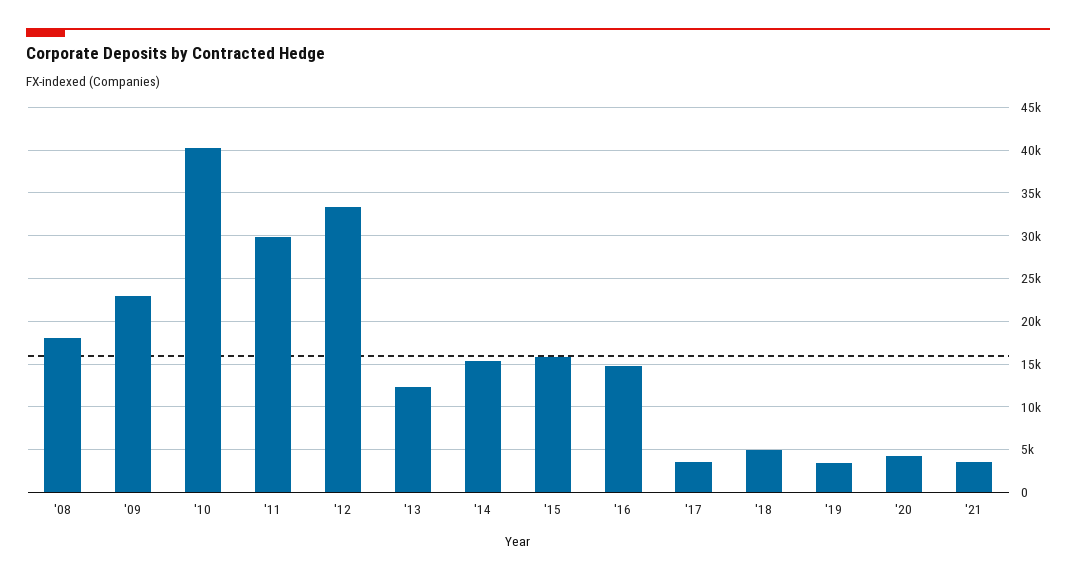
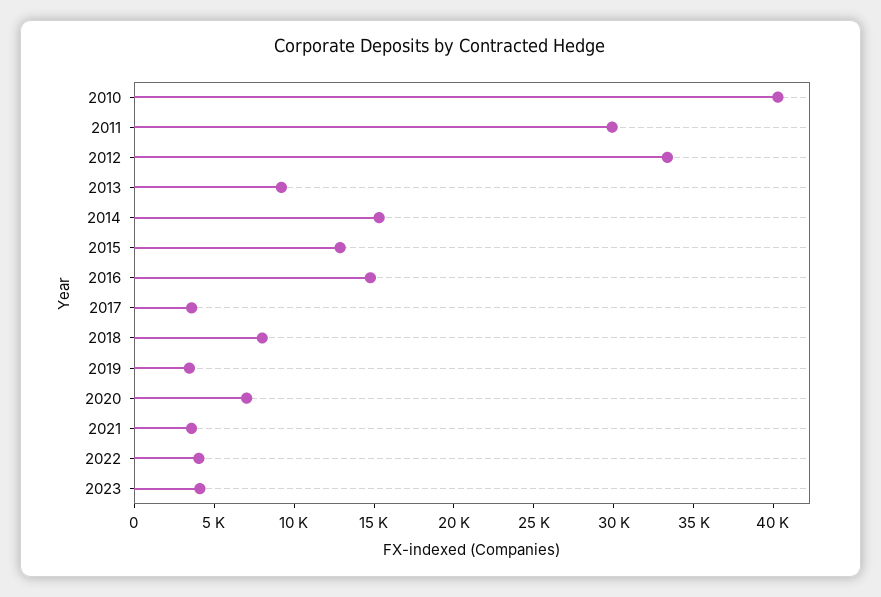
'08: 18000 -> none
'09: 23000 -> none
'13: 12000 -> 9000
'15: 16000 -> 13000
'18: 5000 -> 8000
'20: 4000 -> 7000
2022: none -> 4000
2023: none -> 4000

